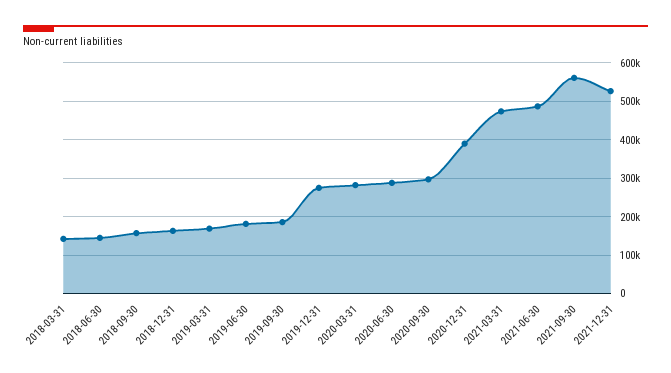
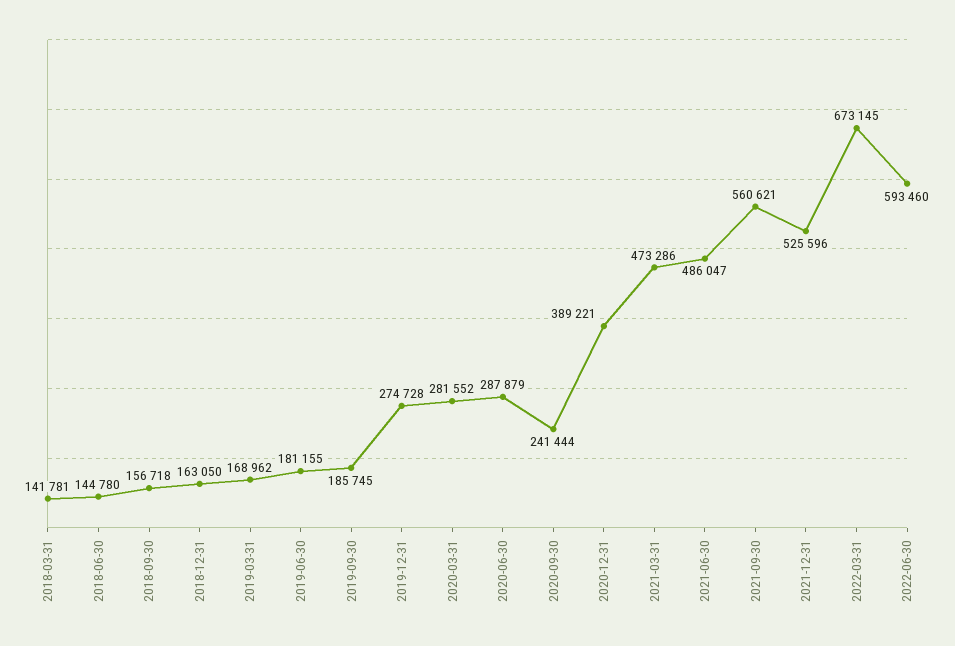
2020-09-30: 300000 -> 241444
2022-03-31: none -> 673145
2022-06-30: none -> 593460

